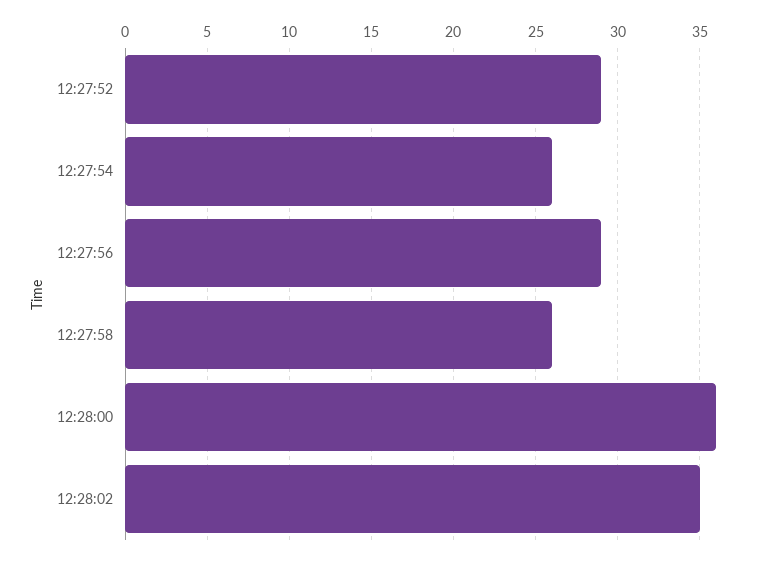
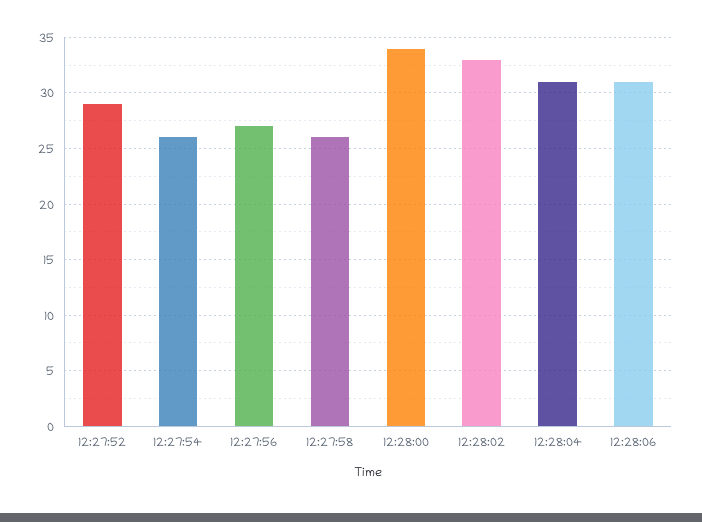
12:27:56: 29 -> 27
12:28:00: 36 -> 34
12:28:02: 35 -> 33
12:28:04: none -> 31
12:28:06: none -> 31

